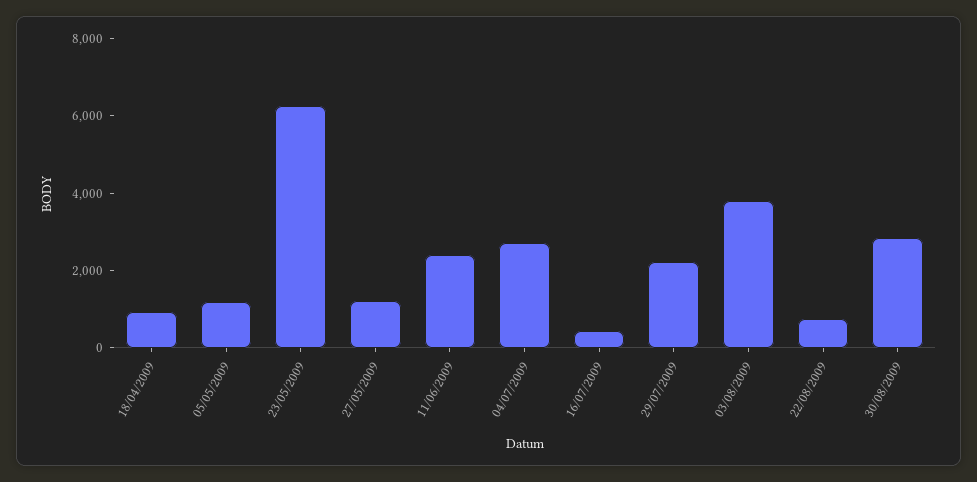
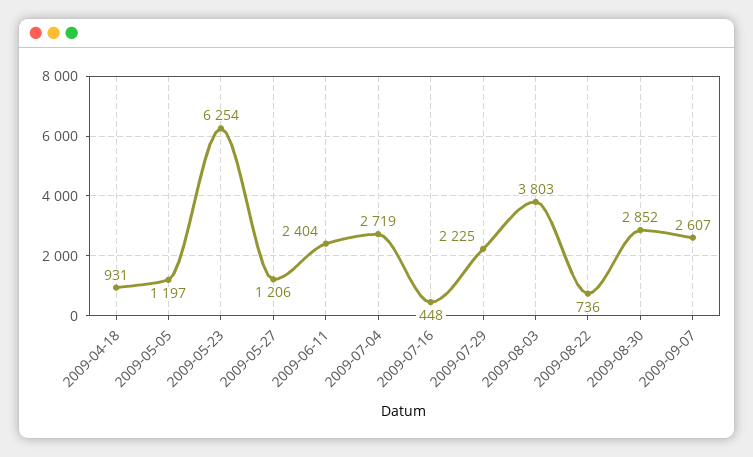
2009-09-07: none -> 2607

